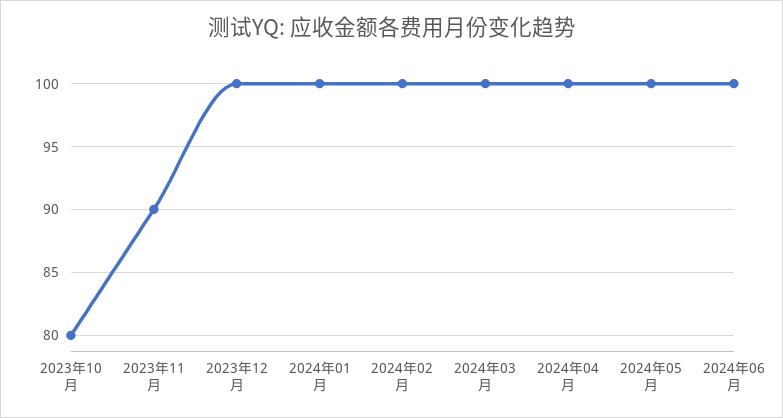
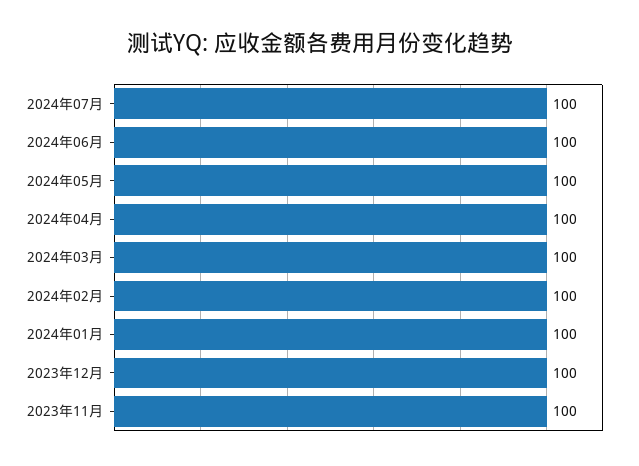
2023年10月: 80 -> none
2023年11月: 90 -> 100
2024年07月: none -> 100

